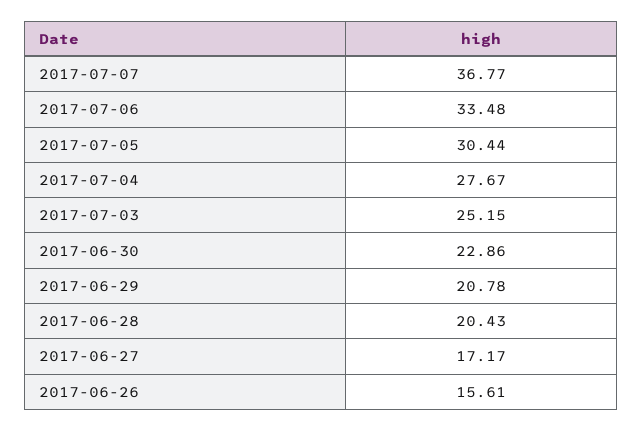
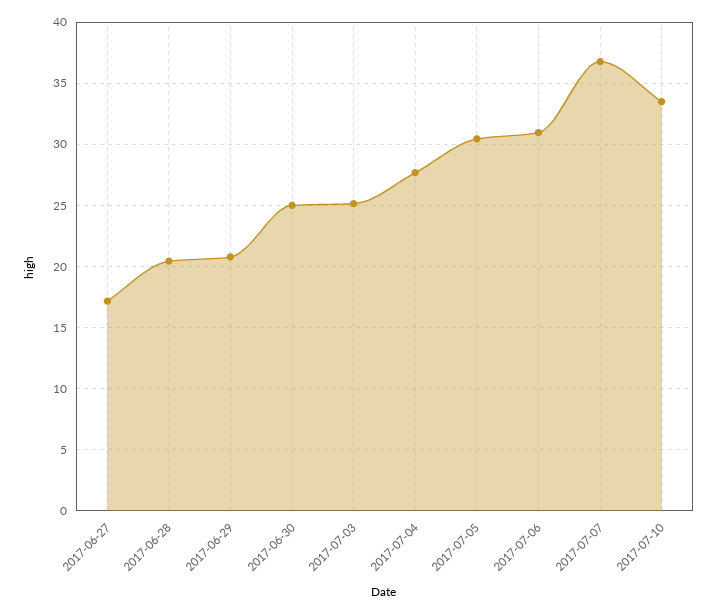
2017-07-06: 33.48 -> 31
2017-06-30: 22.86 -> 25
2017-06-26: 15.61 -> none
2017-07-10: none -> 33.5

